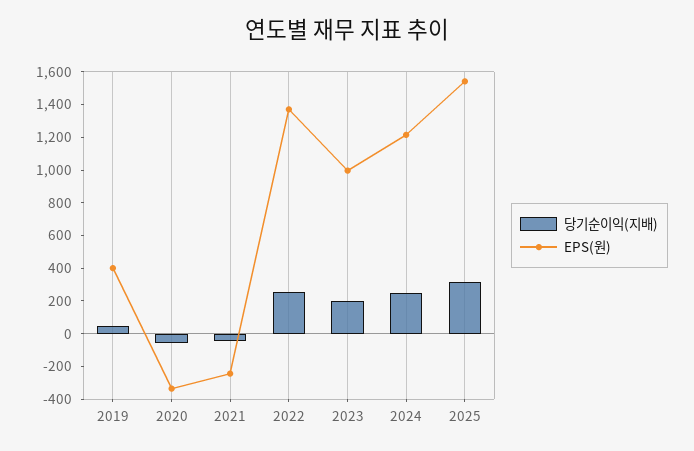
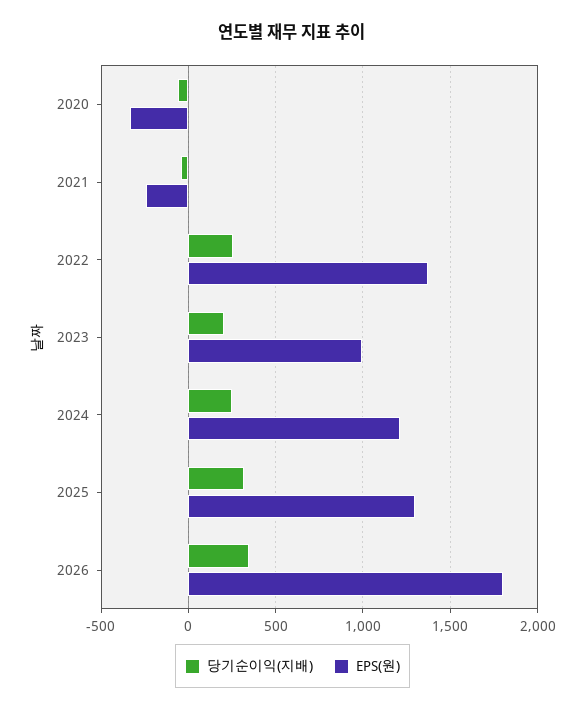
당기순이익(지배), 2019: 50 -> none
EPS(원), 2019: 400 -> none
EPS(원), 2025: 1550 -> 1300
당기순이익(지배), 2026: none -> 350
EPS(원), 2026: none -> 1800

